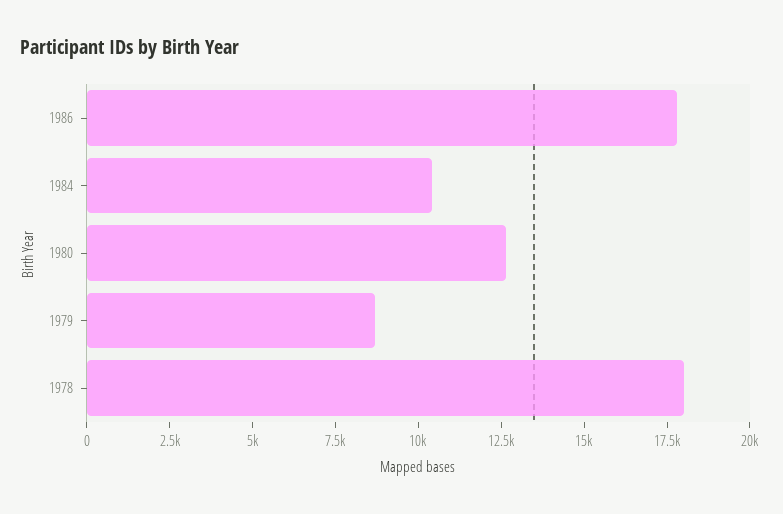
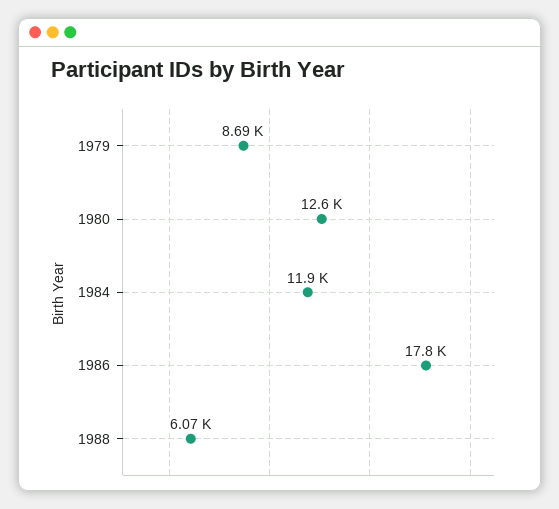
1984: 10500 -> 11900
1978: 18000 -> none
1988: none -> 6070

